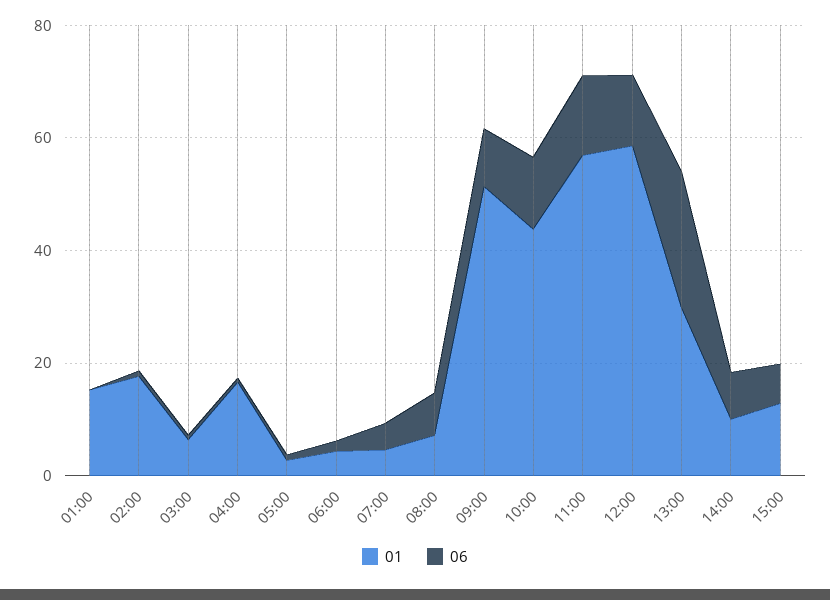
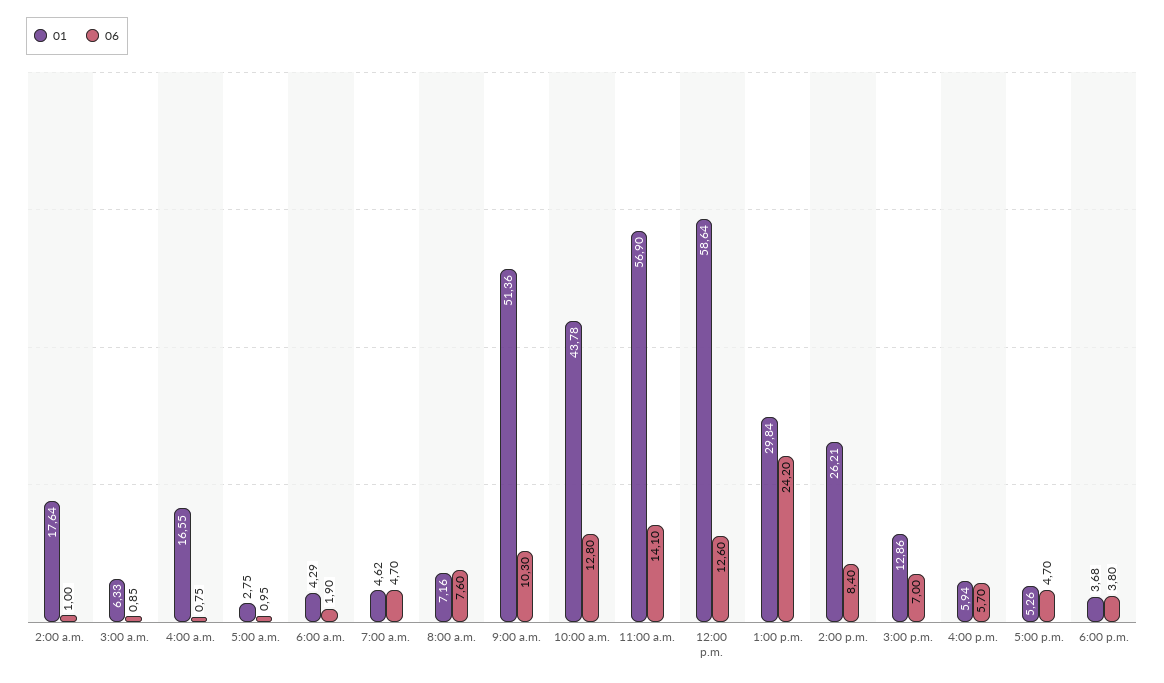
01, 01:00: 15 -> none
06, 01:00: 0 -> none
01, 14:00: 10 -> 26.21
01, 4:00 p.m.: none -> 5.94
06, 4:00 p.m.: none -> 5.7
01, 5:00 p.m.: none -> 5.26
06, 5:00 p.m.: none -> 4.7
01, 6:00 p.m.: none -> 3.68
06, 6:00 p.m.: none -> 3.8

